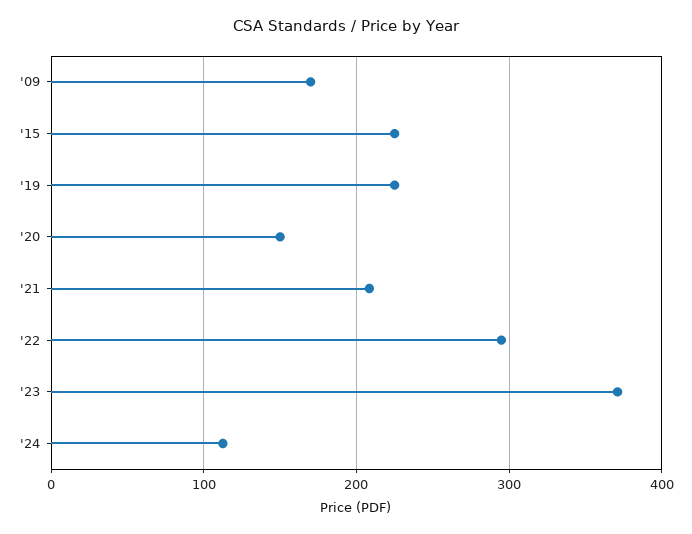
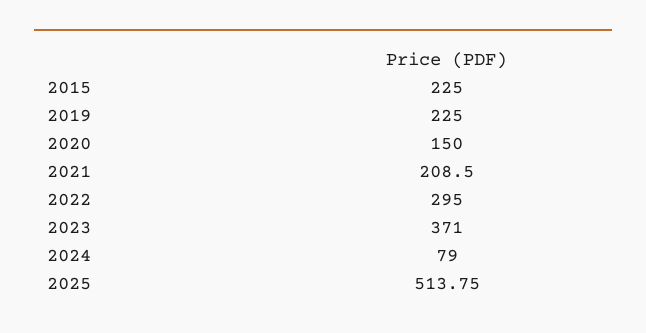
'09: 170 -> none
'24: 110 -> 79
2025: none -> 513.75

